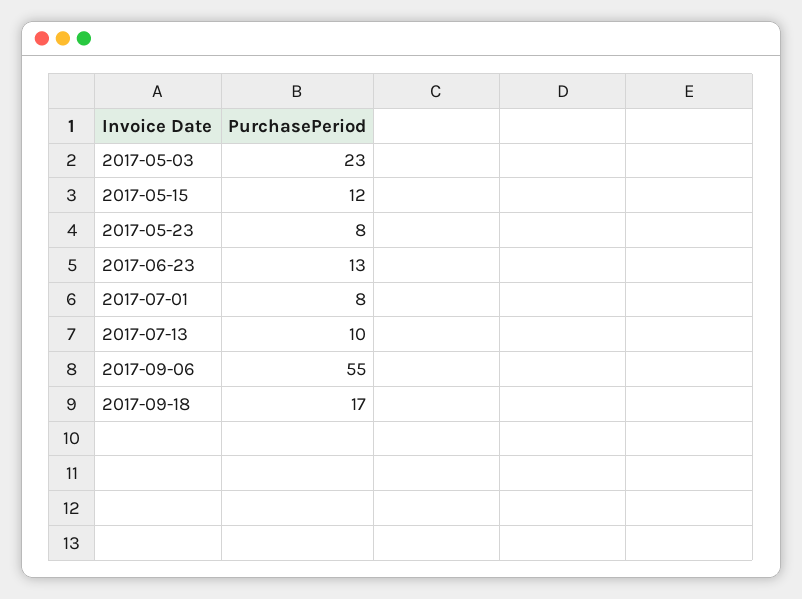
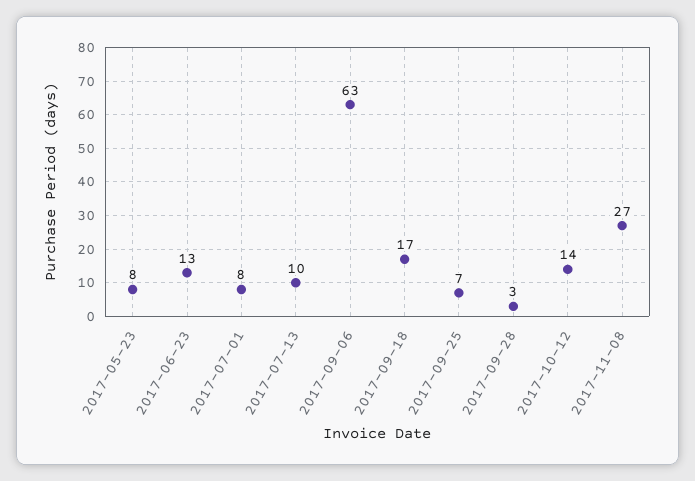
2017-05-03: 23 -> none
2017-05-15: 12 -> none
2017-09-06: 55 -> 63
2017-09-25: none -> 7
2017-09-28: none -> 3
2017-10-12: none -> 14
2017-11-08: none -> 27

